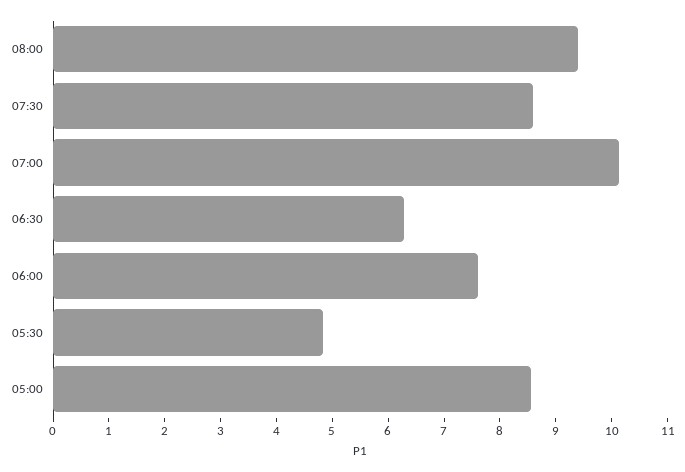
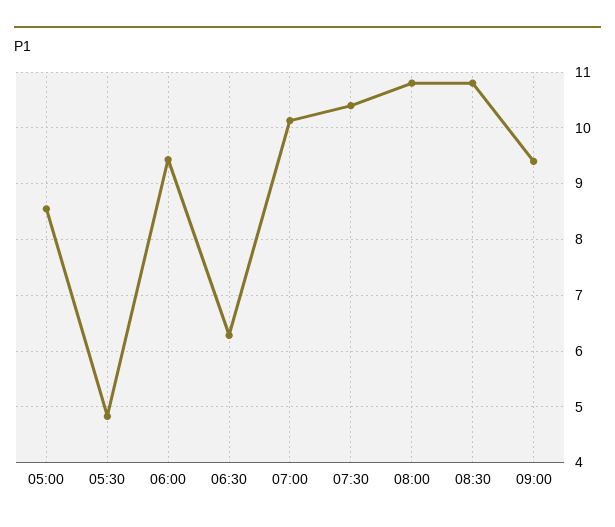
08:00: 9.4 -> 10.8
07:30: 8.6 -> 10.4
06:00: 7.6 -> 9.4
08:30: none -> 10.8
09:00: none -> 9.4

